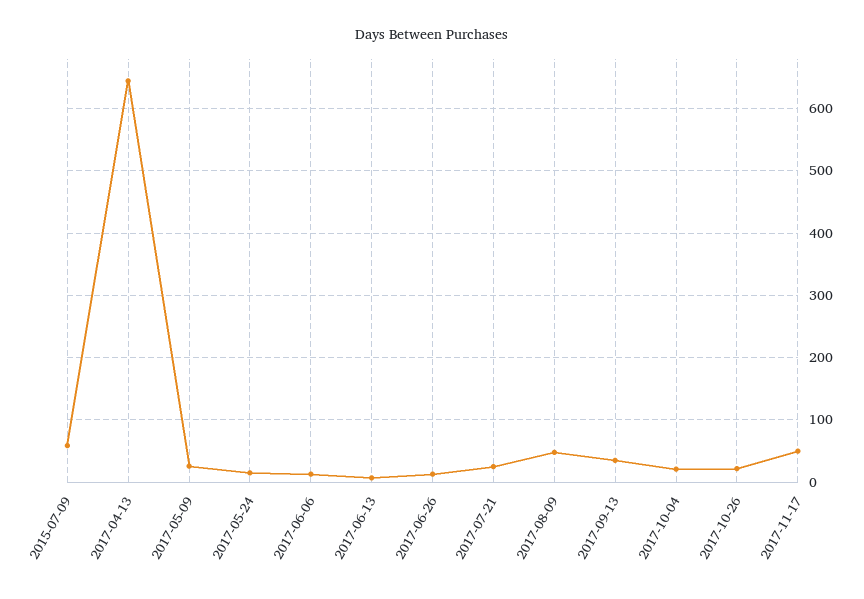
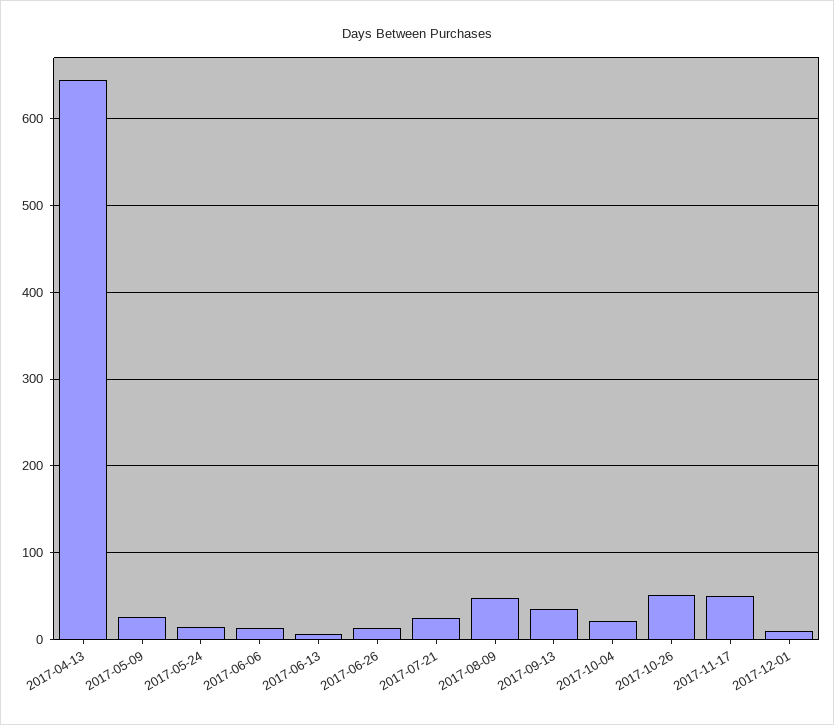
2015-07-09: 60 -> none
2017-10-26: 20 -> 50
2017-12-01: none -> 10

